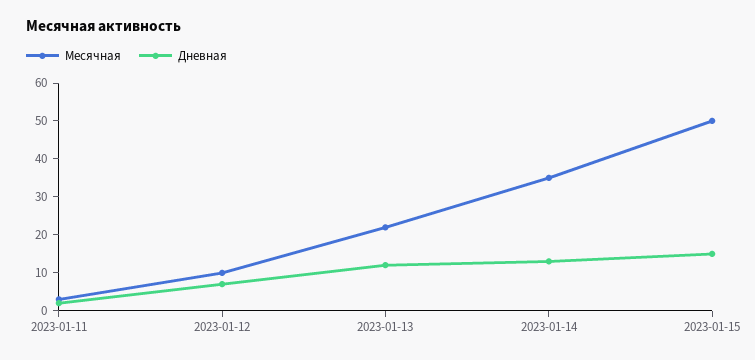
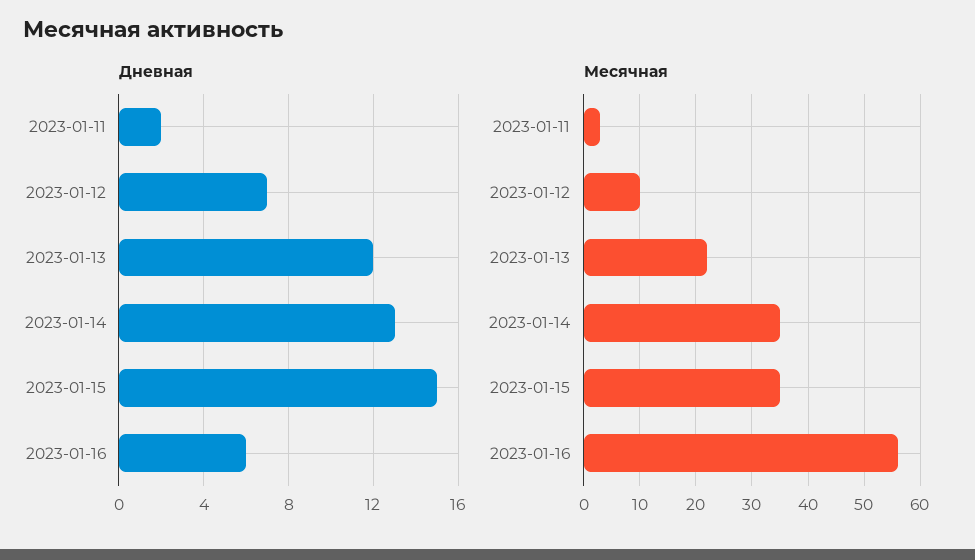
Месячная, 2023-01-15: 50 -> 35
Дневная, 2023-01-16: none -> 6
Месячная, 2023-01-16: none -> 55

